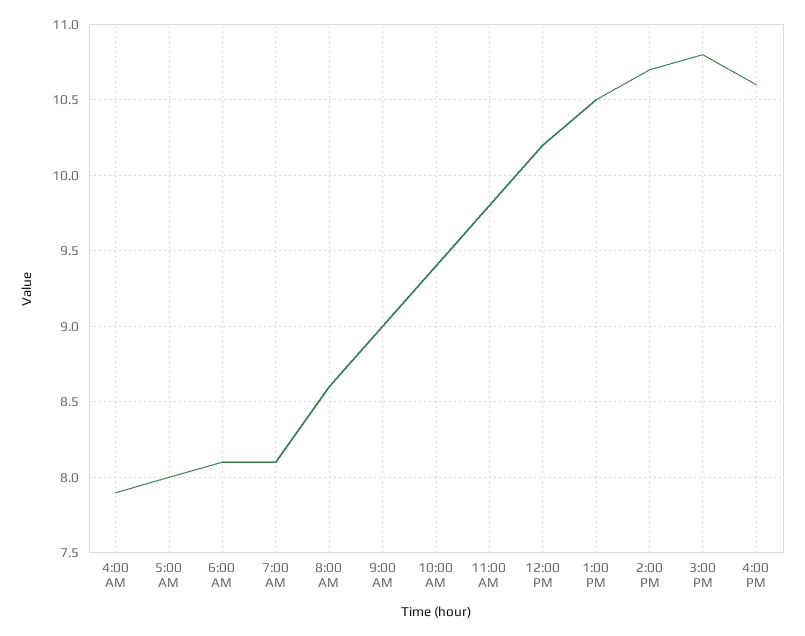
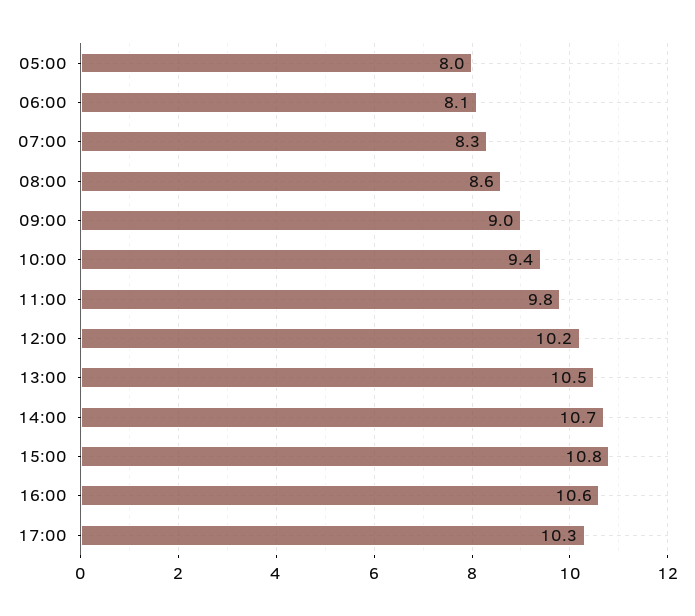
4:00 AM: 7.9 -> none
7:00 AM: 8.1 -> 8.3
17:00: none -> 10.3

